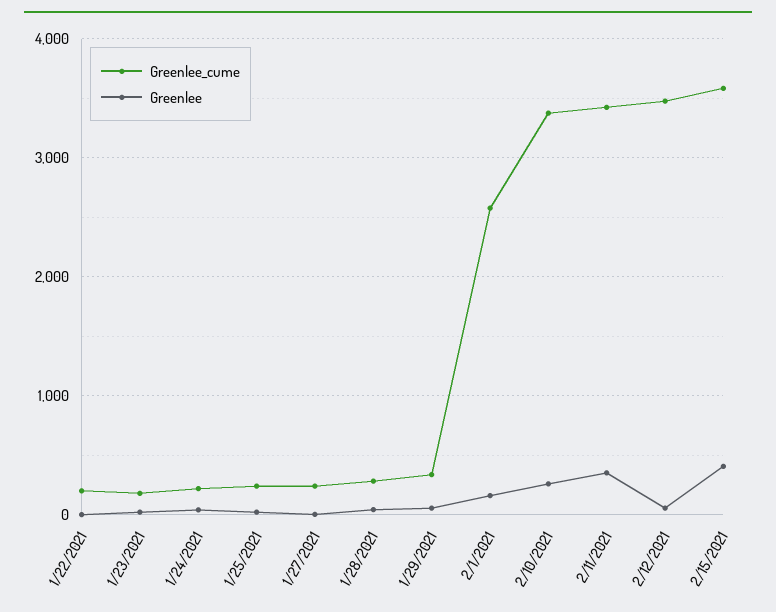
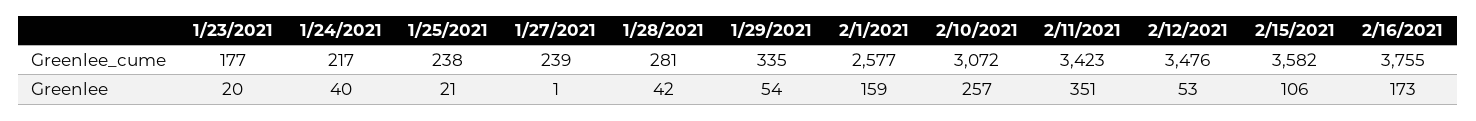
Greenlee_cume, 1/22/2021: 200 -> none
Greenlee, 1/22/2021: 0 -> none
Greenlee_cume, 2/10/2021: 3400 -> 3072
Greenlee, 2/15/2021: 400 -> 106
Greenlee_cume, 2/16/2021: none -> 3755
Greenlee, 2/16/2021: none -> 173

